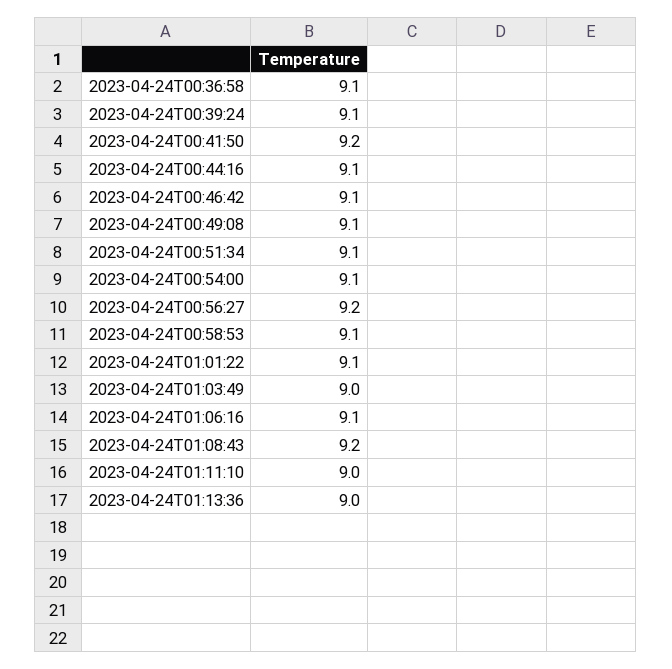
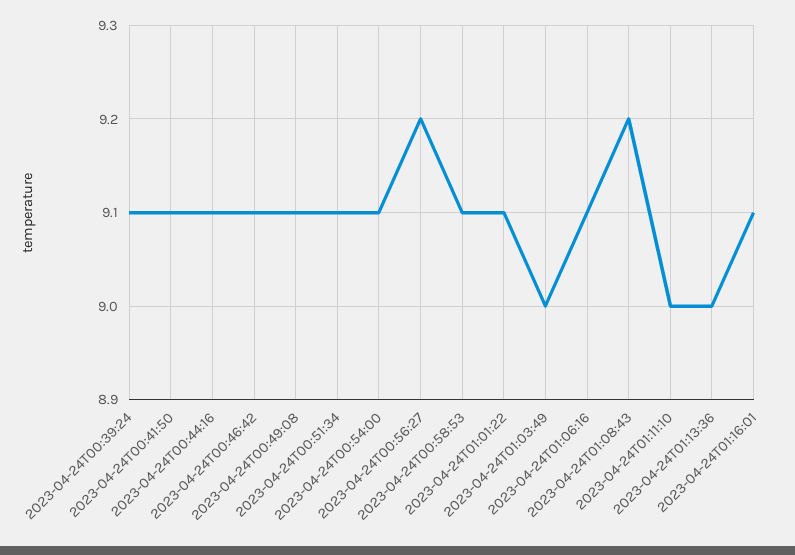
2023-04-24T00:36:58: 9.1 -> none
2023-04-24T00:41:50: 9.2 -> 9.1
2023-04-24T01:16:01: none -> 9.1

